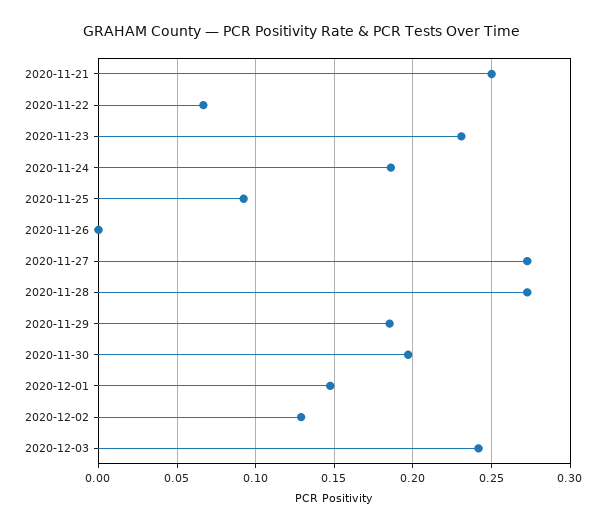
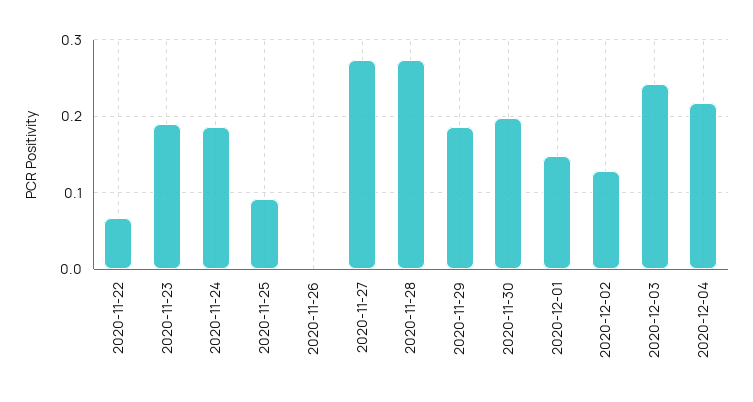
2020-11-21: 0.25 -> none
2020-11-23: 0.23 -> 0.19
2020-12-04: none -> 0.22

